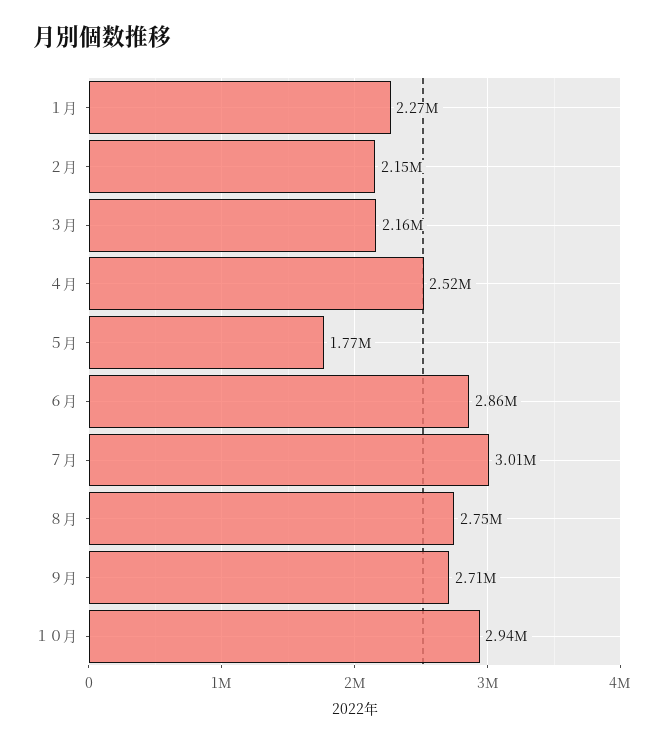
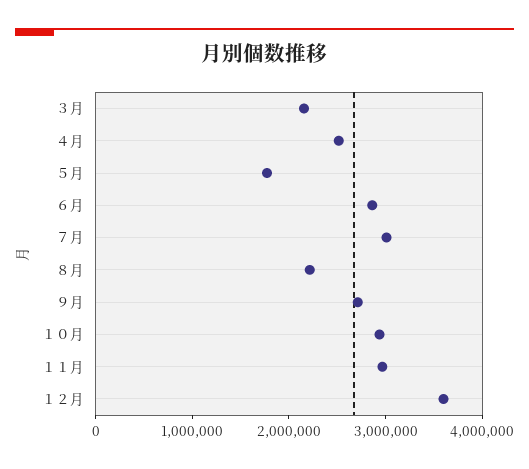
１月: 2270000 -> none
２月: 2150000 -> none
８月: 2750000 -> 2200000
１１月: none -> 3000000
１２月: none -> 3600000

